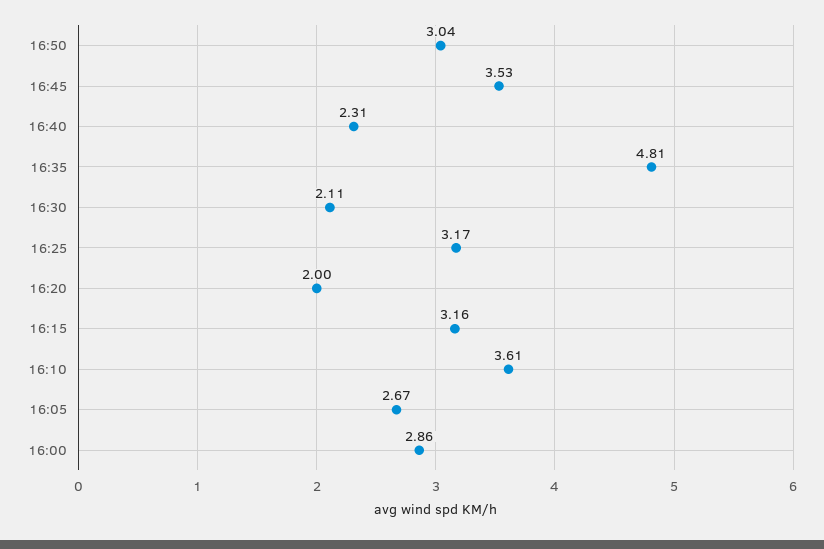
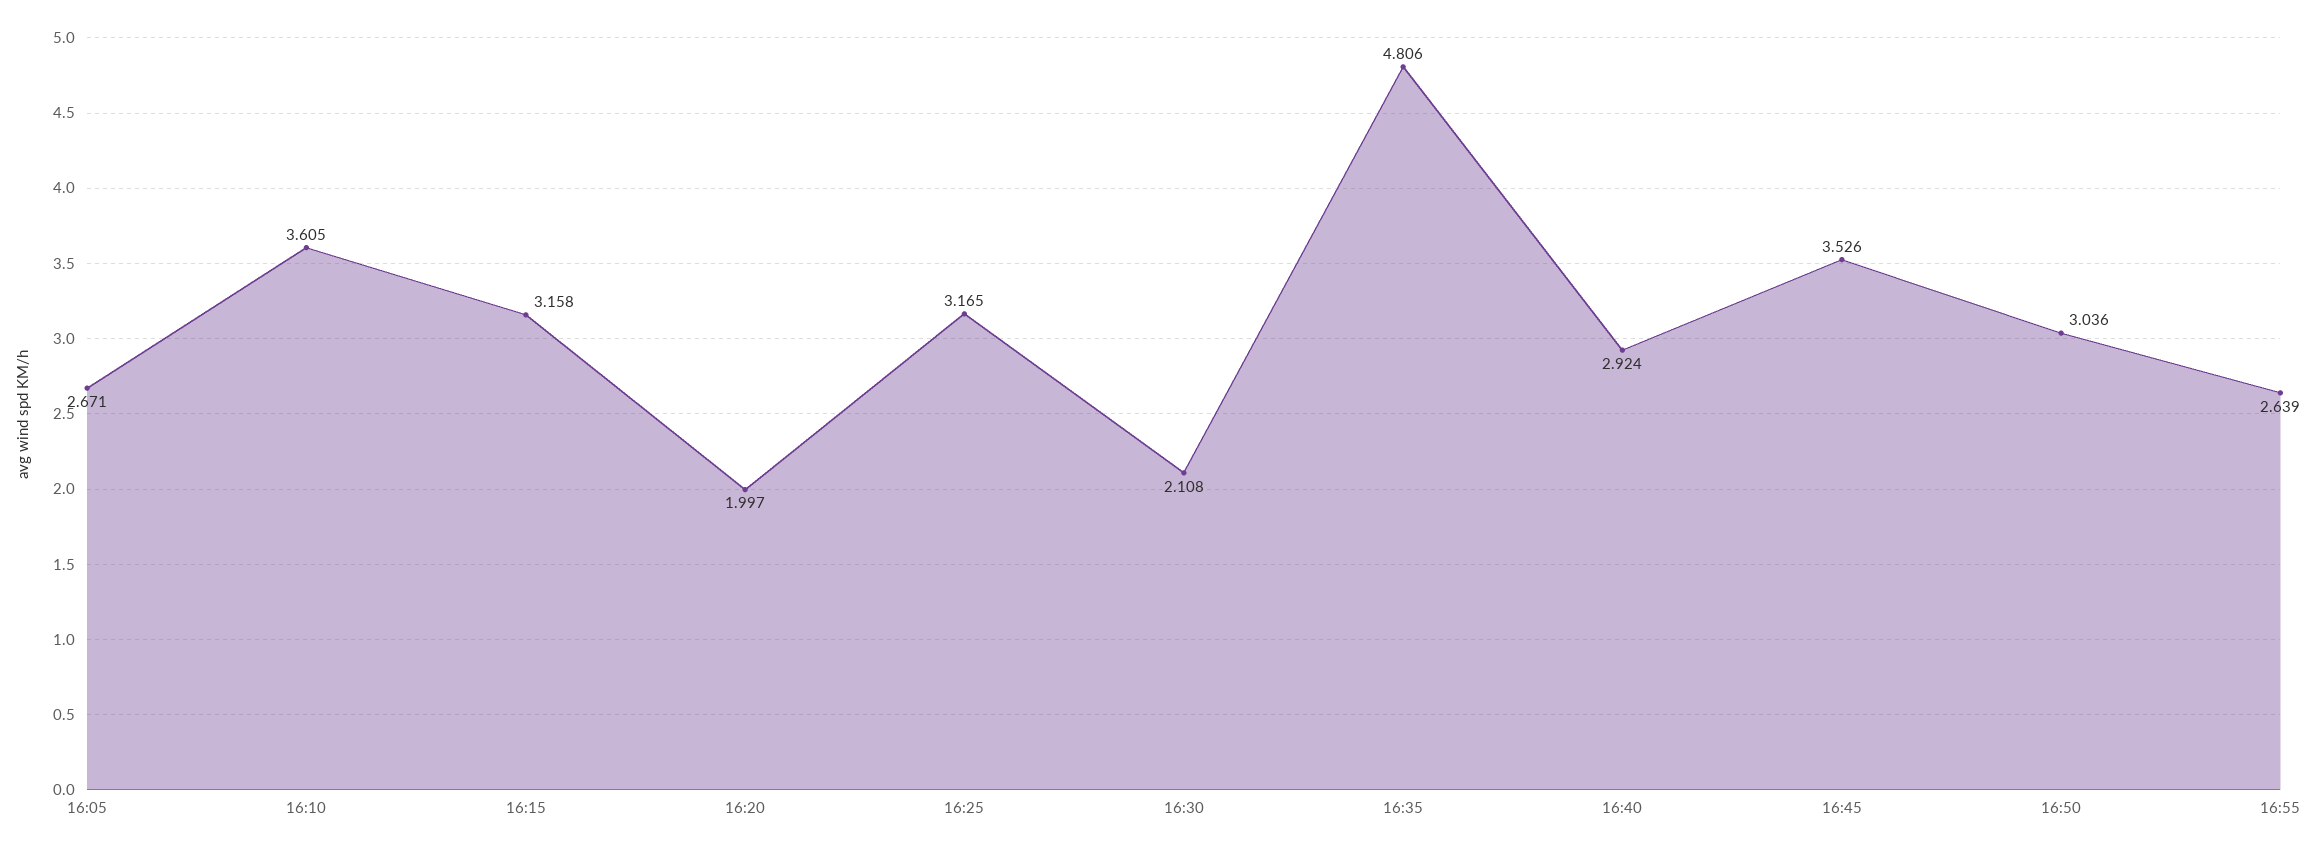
16:40: 2.31 -> 2.924
16:00: 2.86 -> none
16:55: none -> 2.639

